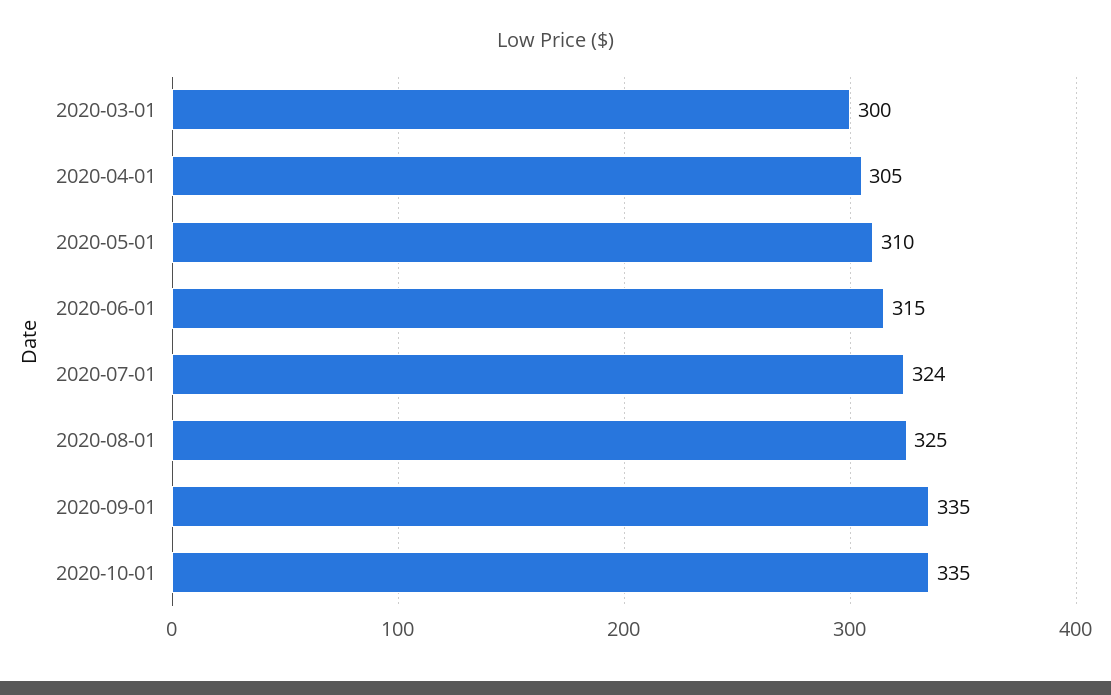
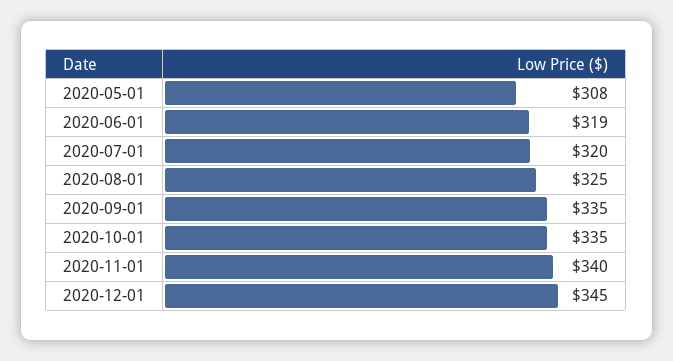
2020-03-01: 300 -> none
2020-04-01: 305 -> none
2020-05-01: 310 -> 308
2020-06-01: 315 -> 319
2020-07-01: 324 -> 320
2020-11-01: none -> 340
2020-12-01: none -> 345

